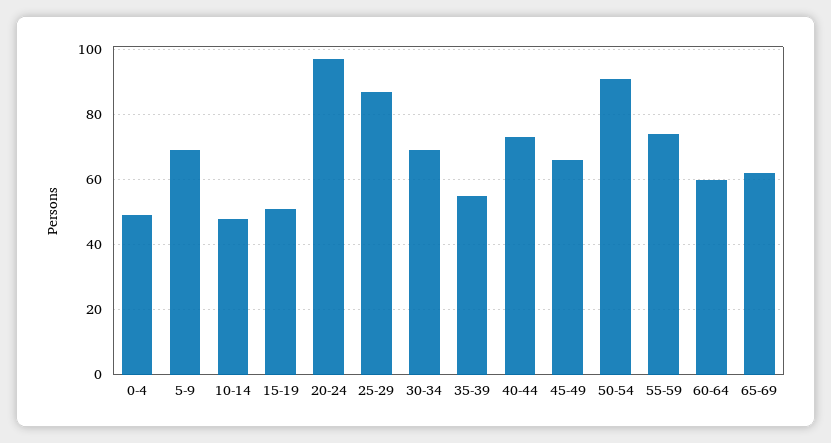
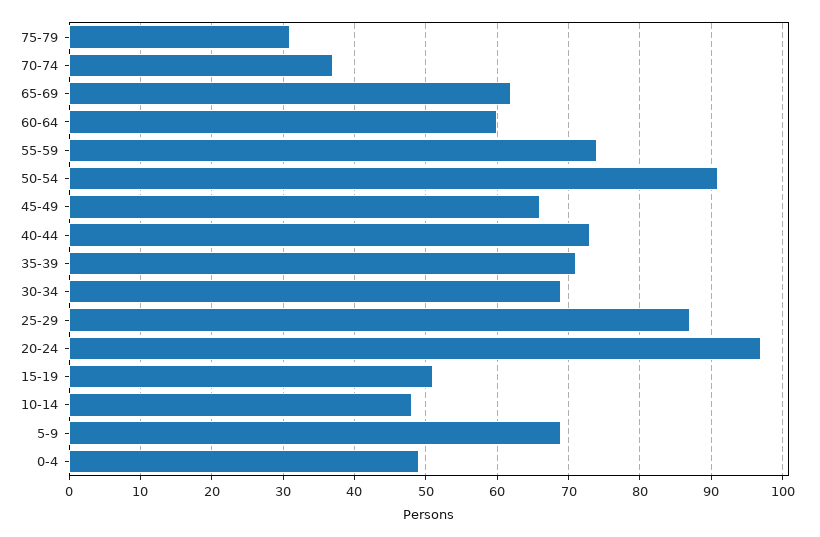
35-39: 55 -> 71
75-79: none -> 31
70-74: none -> 37

